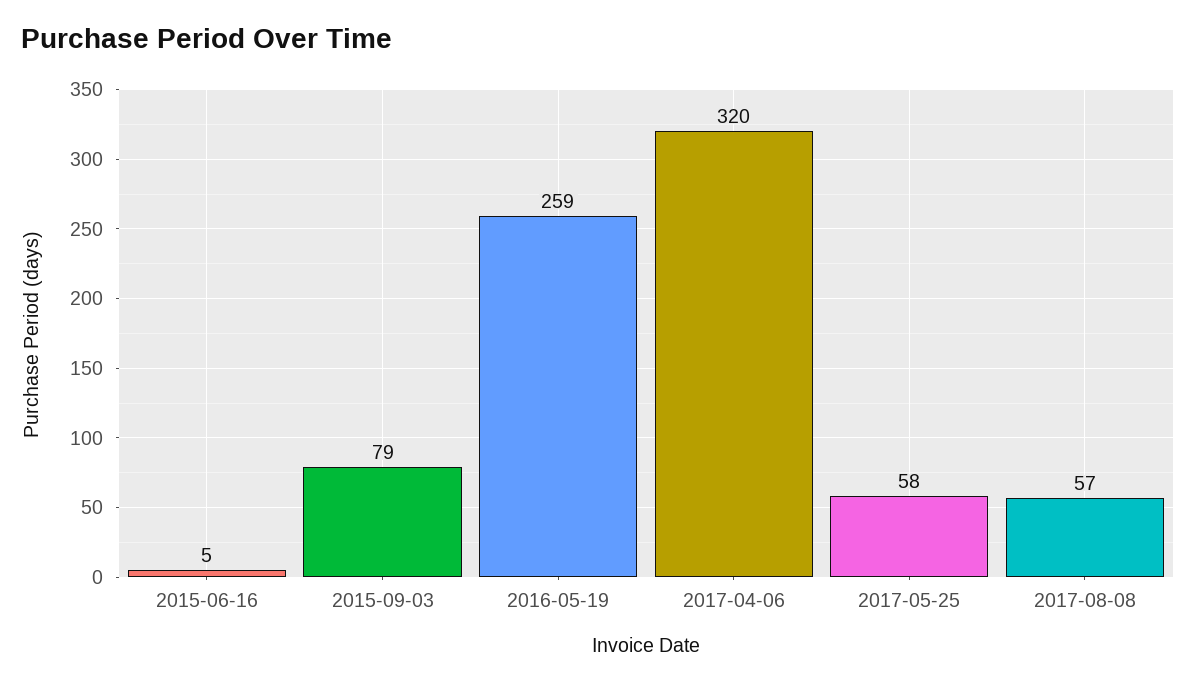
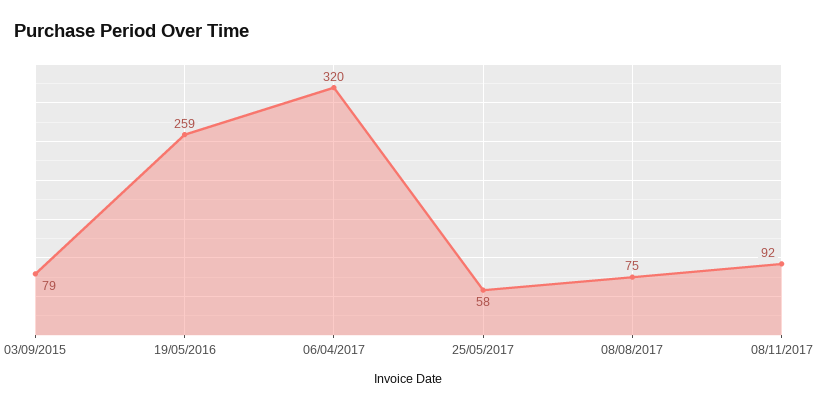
2015-06-16: 5 -> none
2017-08-08: 57 -> 75
08/11/2017: none -> 92

